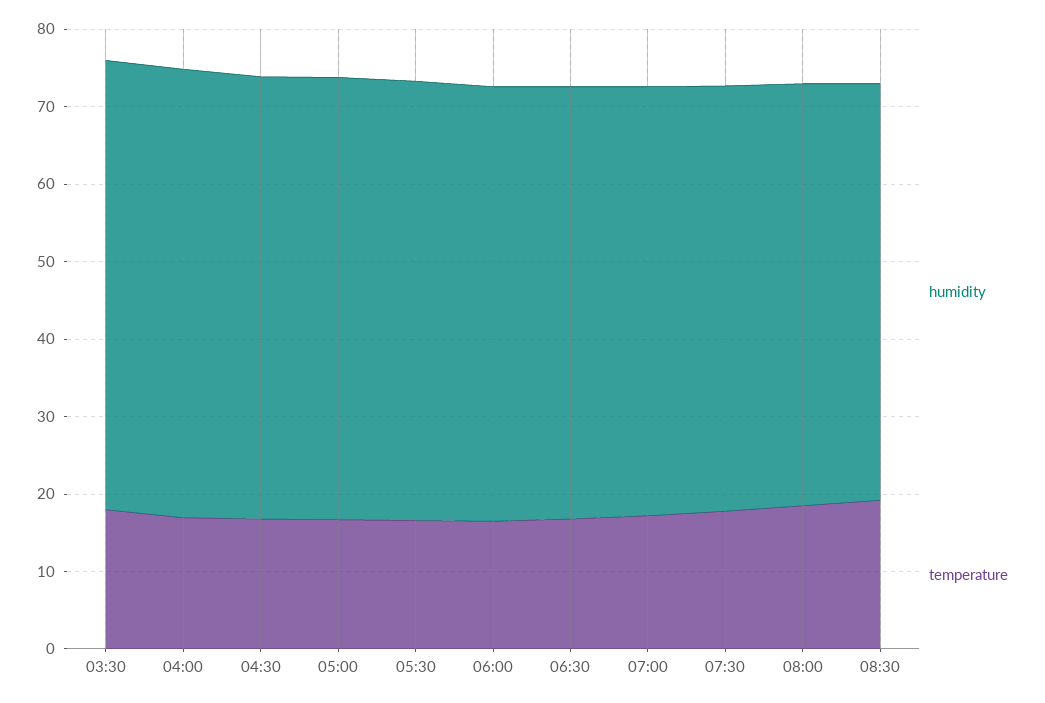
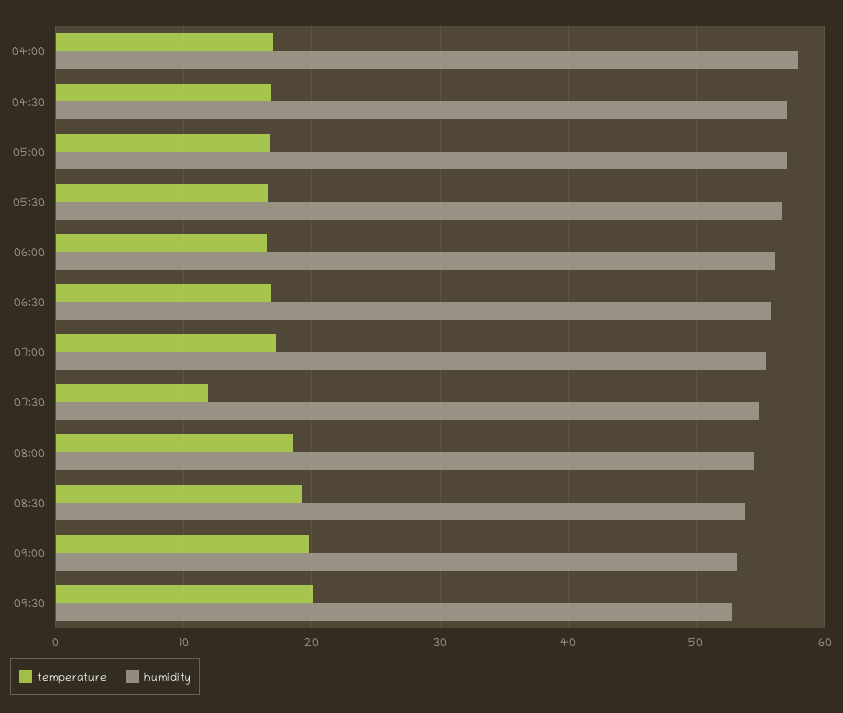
humidity, 03:30: 58 -> none
temperature, 03:30: 18 -> none
temperature, 07:30: 18 -> 12
temperature, 09:00: none -> 20
humidity, 09:00: none -> 53
temperature, 09:30: none -> 20
humidity, 09:30: none -> 53

